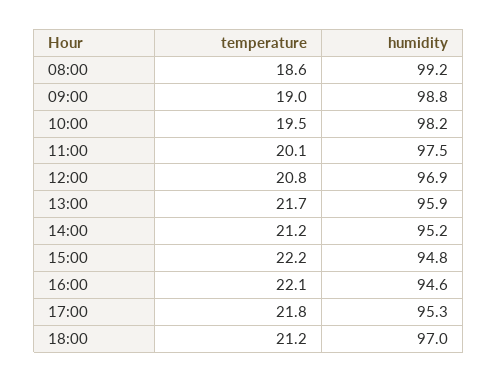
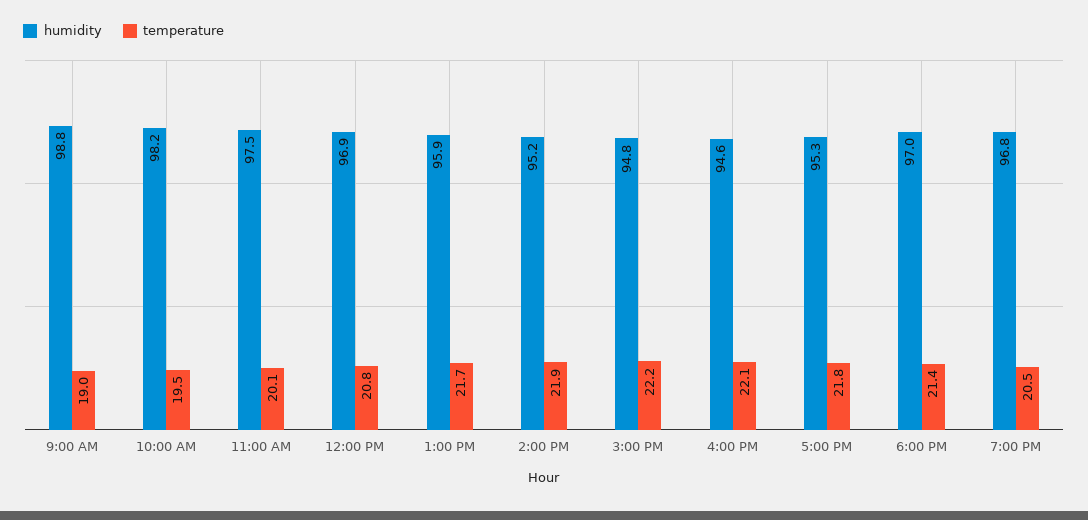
temperature, 08:00: 18.6 -> none
humidity, 08:00: 99.2 -> none
temperature, 14:00: 21.2 -> 21.9
temperature, 18:00: 21.2 -> 21.4
humidity, 7:00 PM: none -> 96.8
temperature, 7:00 PM: none -> 20.5

